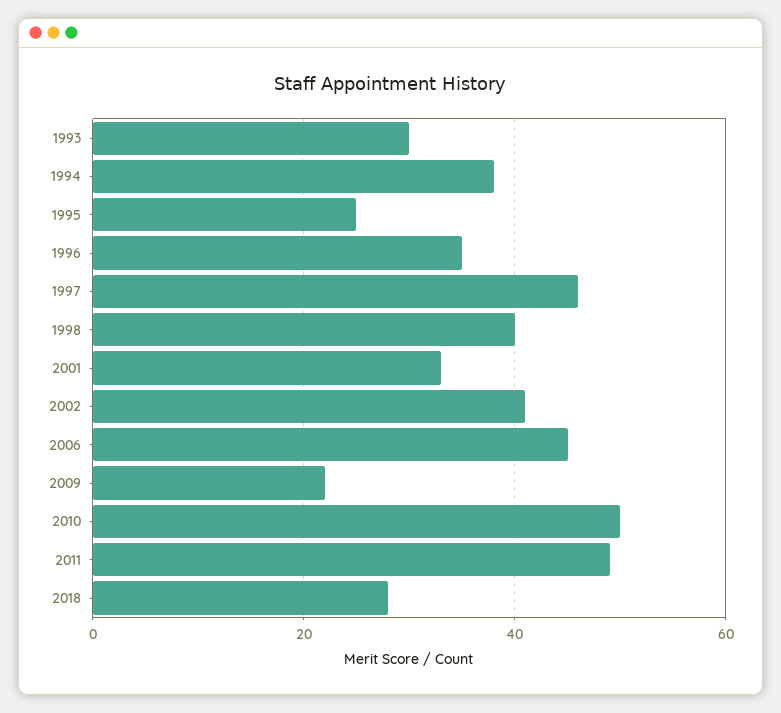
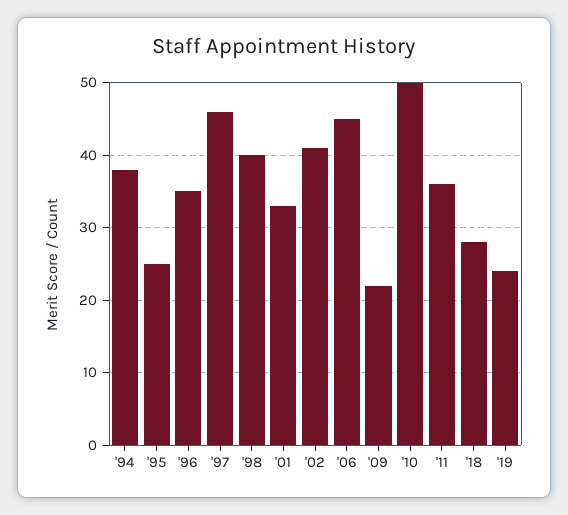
1993: 30 -> none
2011: 50 -> 36
'19: none -> 24

